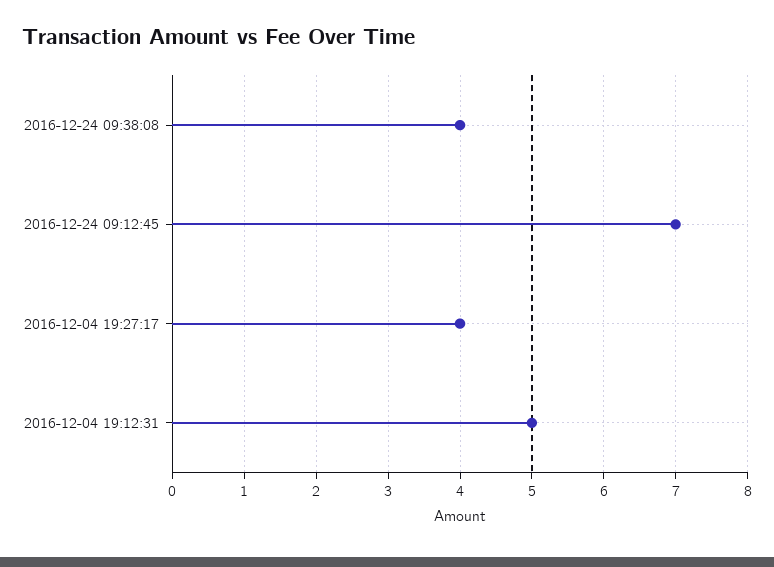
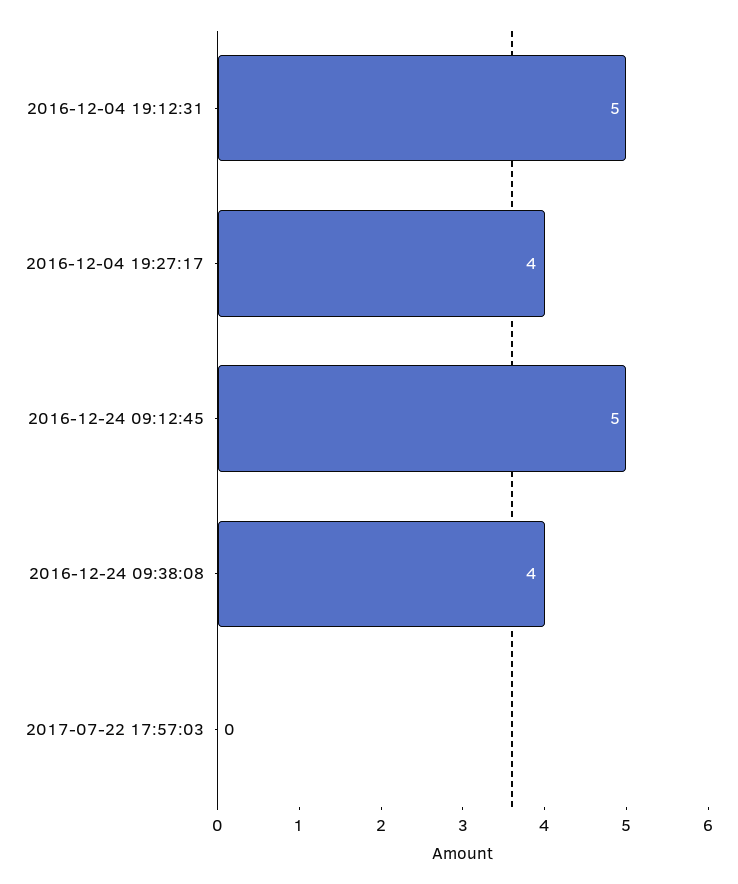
2016-12-24 09:12:45: 7 -> 5
2017-07-22 17:57:03: none -> 0

